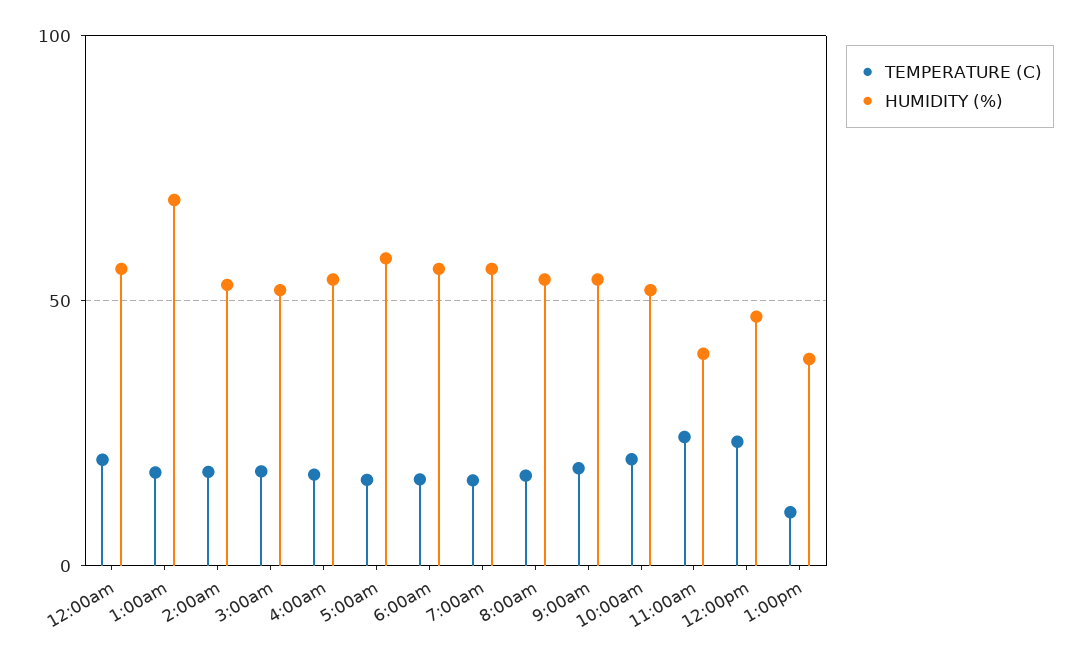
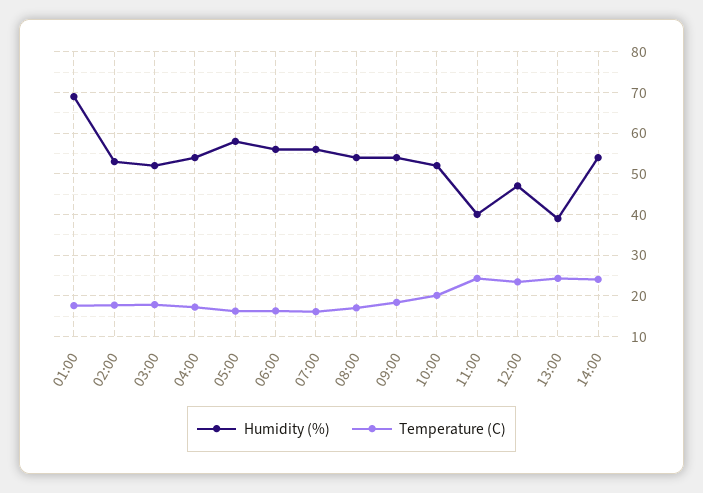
TEMPERATURE (C), 12:00am: 20 -> none
HUMIDITY (%), 12:00am: 55 -> none
TEMPERATURE (C), 1:00pm: 10 -> 24
HUMIDITY (%), 14:00: none -> 54
TEMPERATURE (C), 14:00: none -> 24

